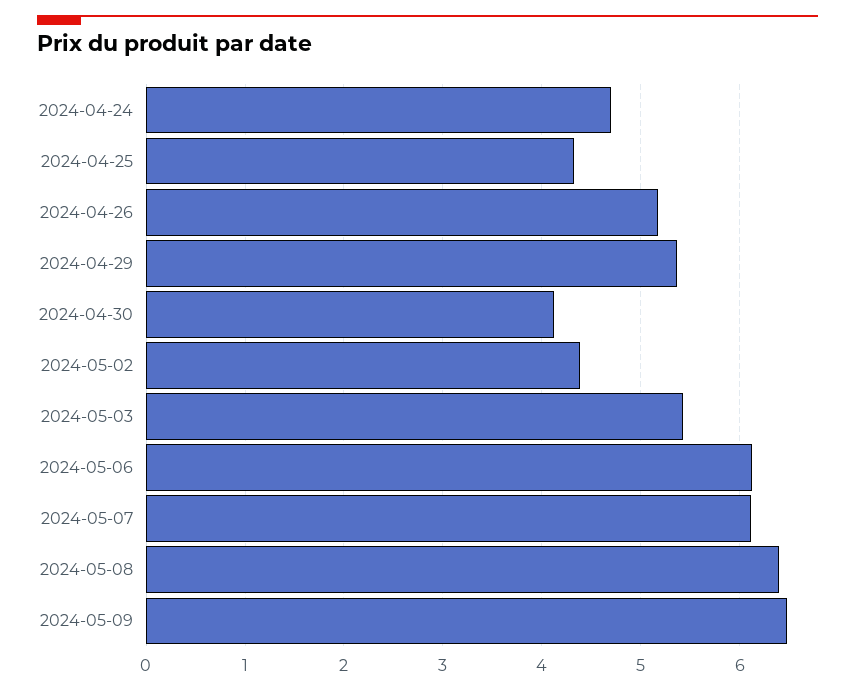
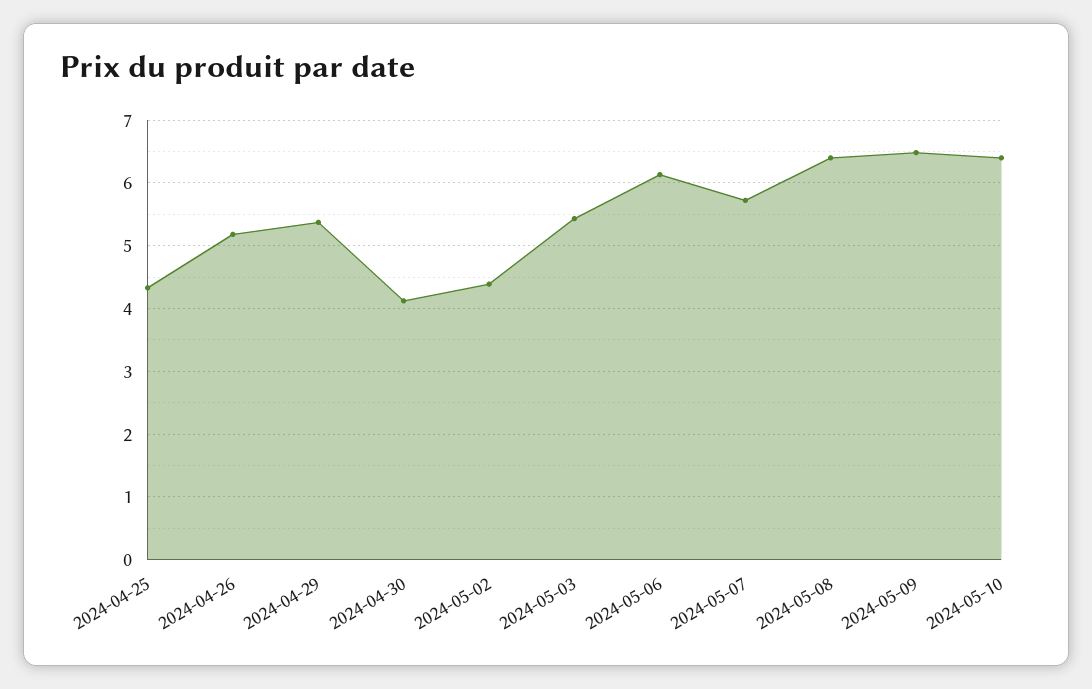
2024-04-24: 4.7 -> none
2024-05-07: 6.1 -> 5.7
2024-05-10: none -> 6.4

